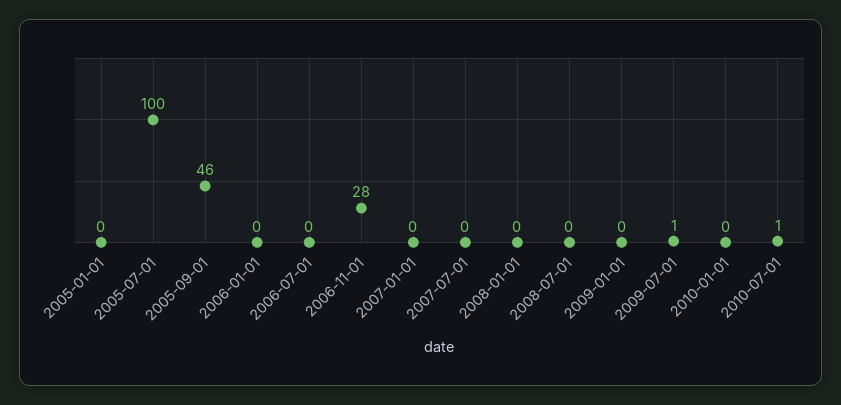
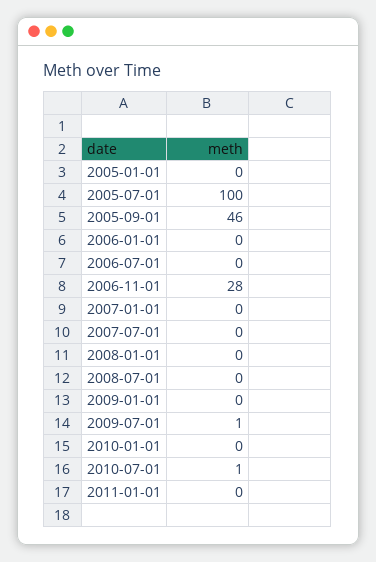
2011-01-01: none -> 0

